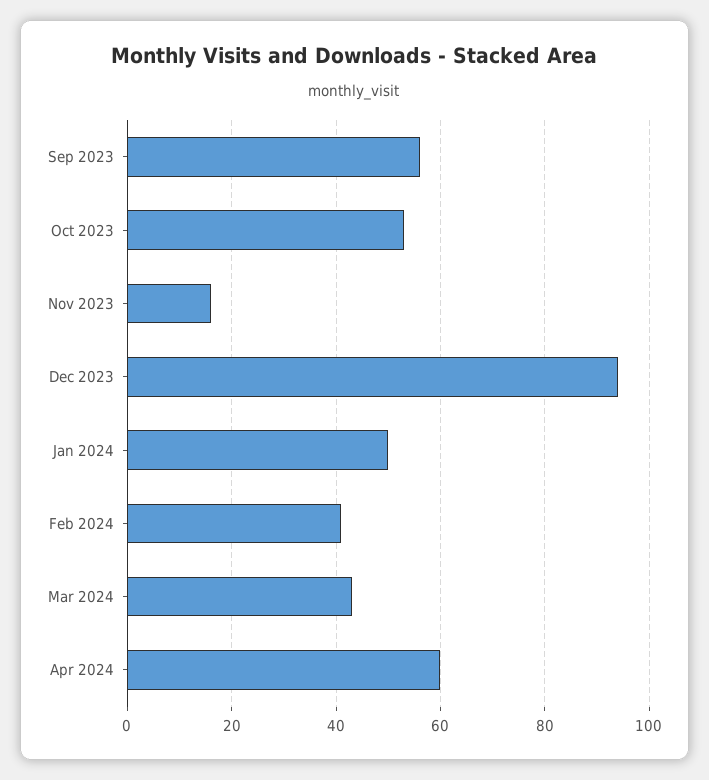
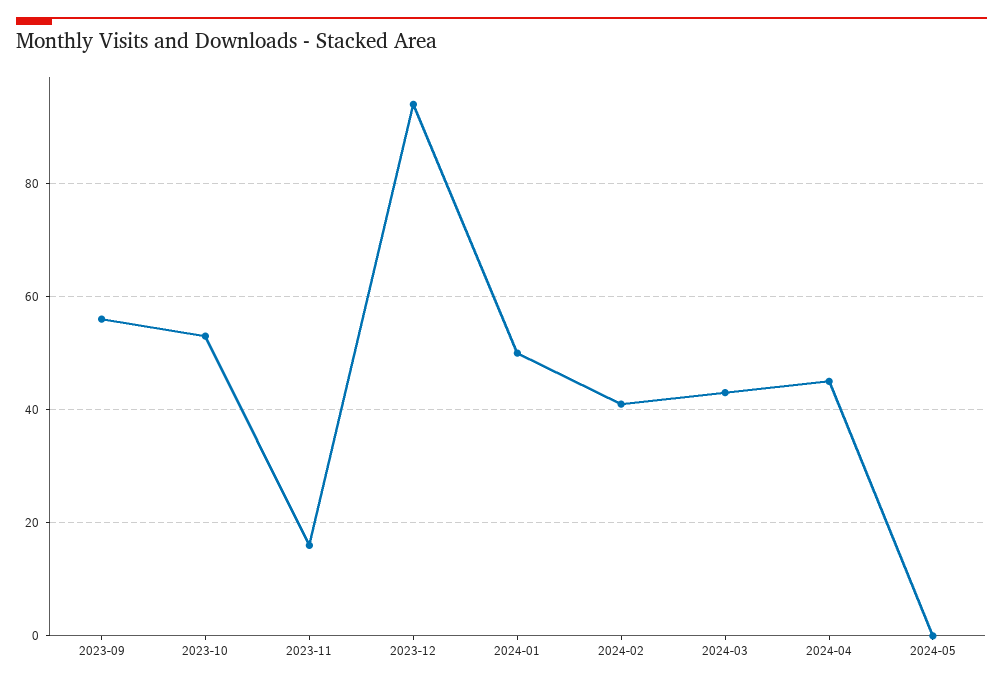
Apr 2024: 60 -> 45
2024-05: none -> 0

